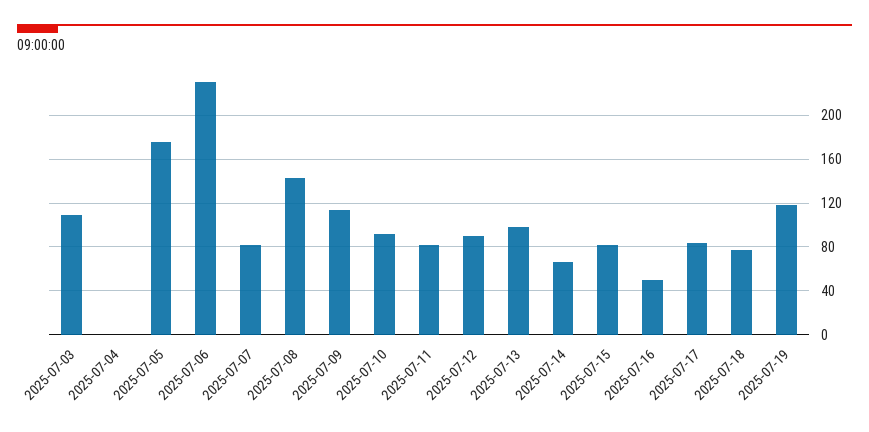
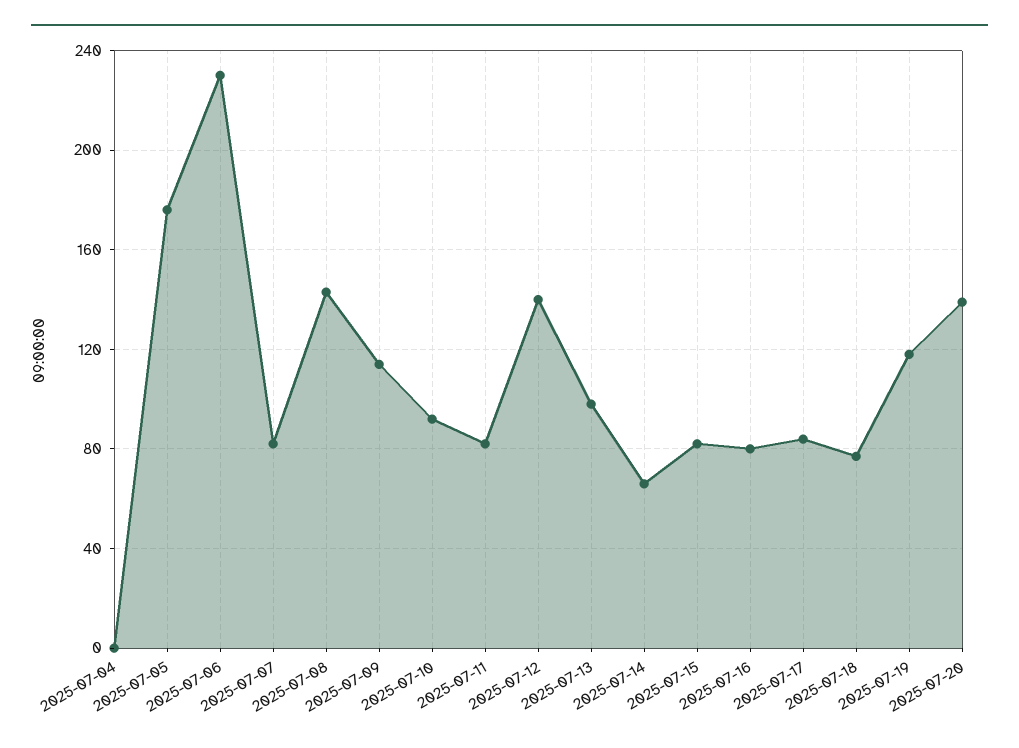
2025-07-03: 110 -> none
2025-07-12: 90 -> 140
2025-07-16: 50 -> 80
2025-07-20: none -> 140

